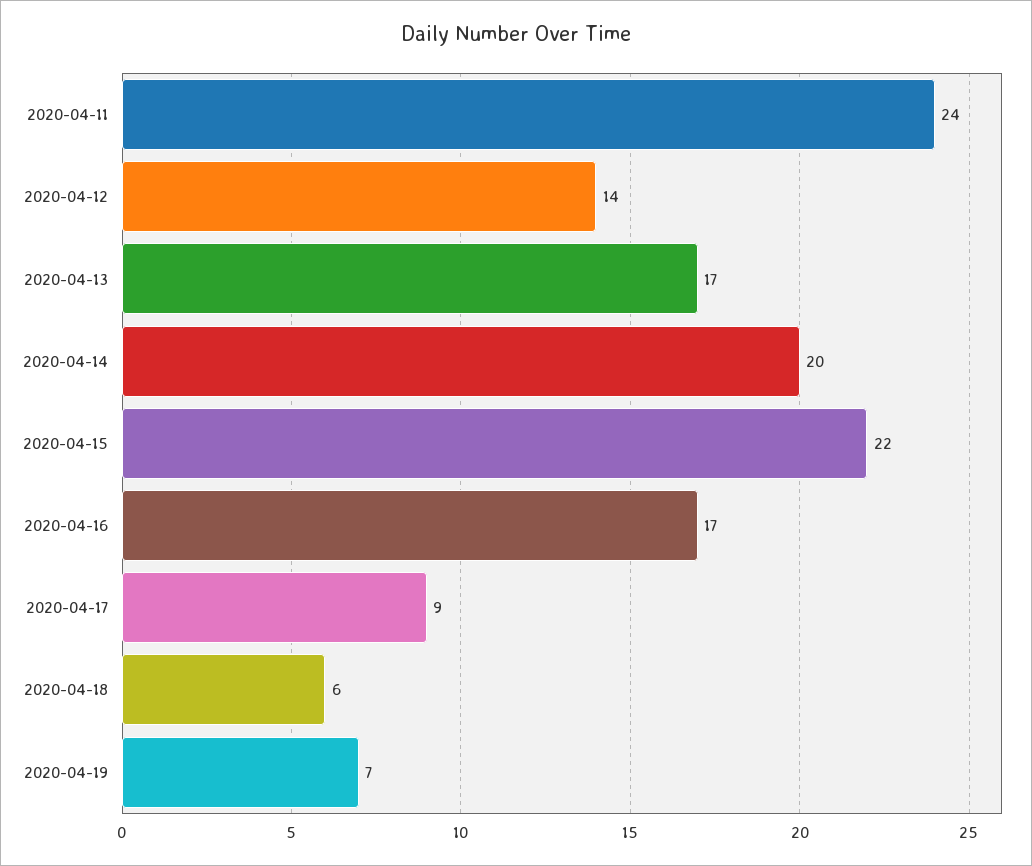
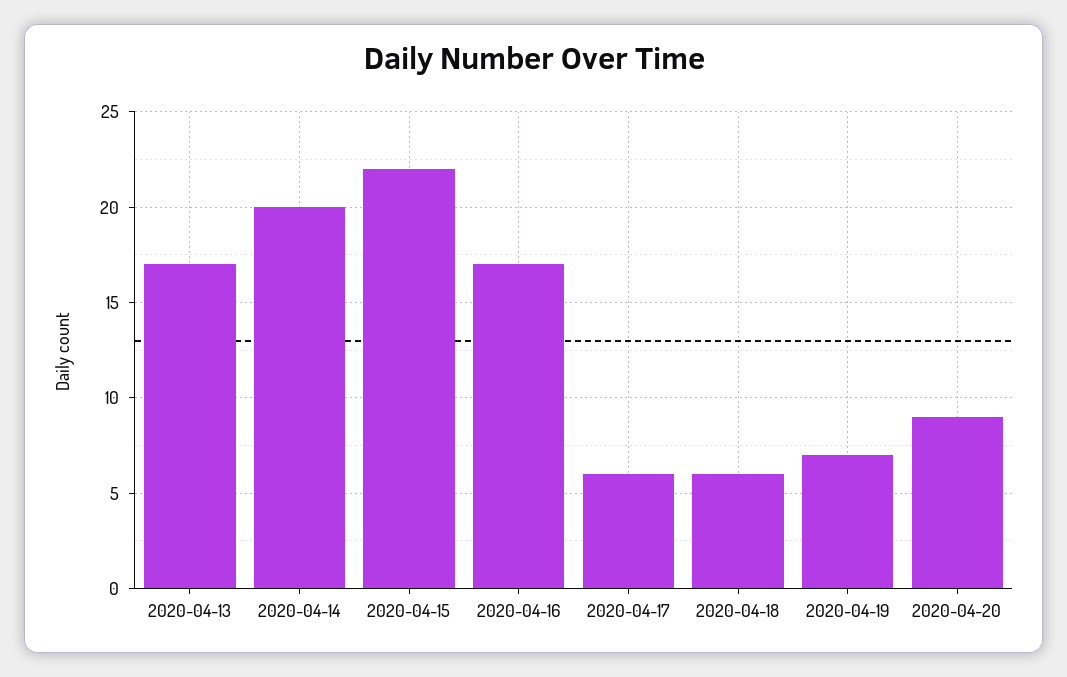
2020-04-11: 24 -> none
2020-04-12: 14 -> none
2020-04-17: 9 -> 6
2020-04-20: none -> 9

